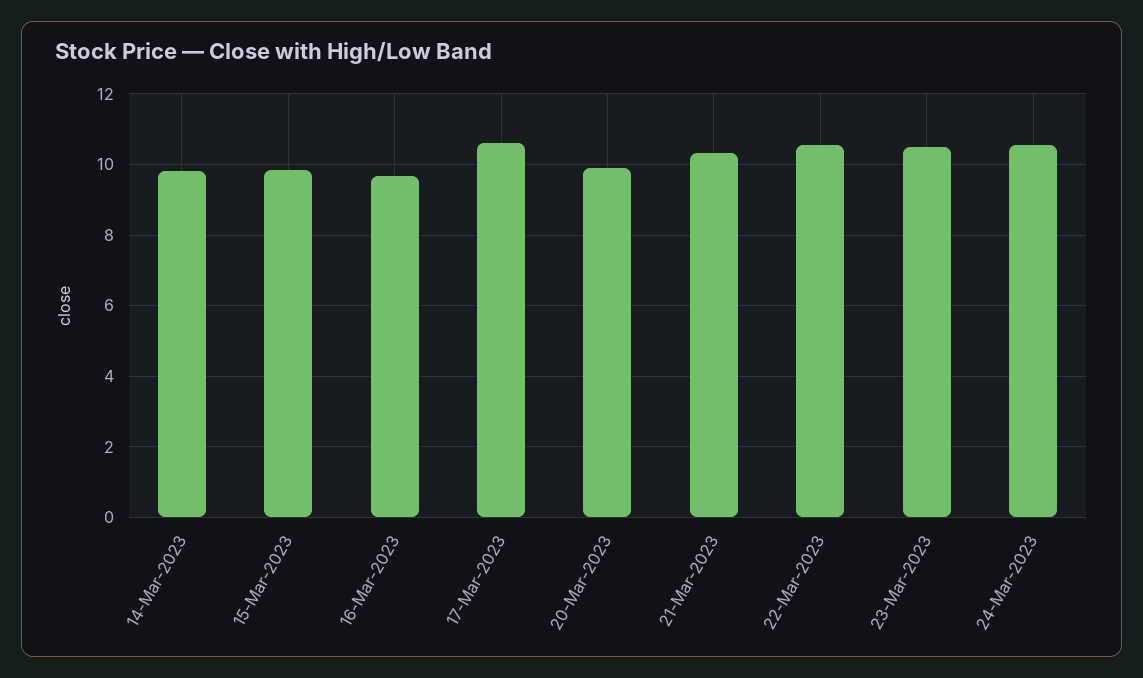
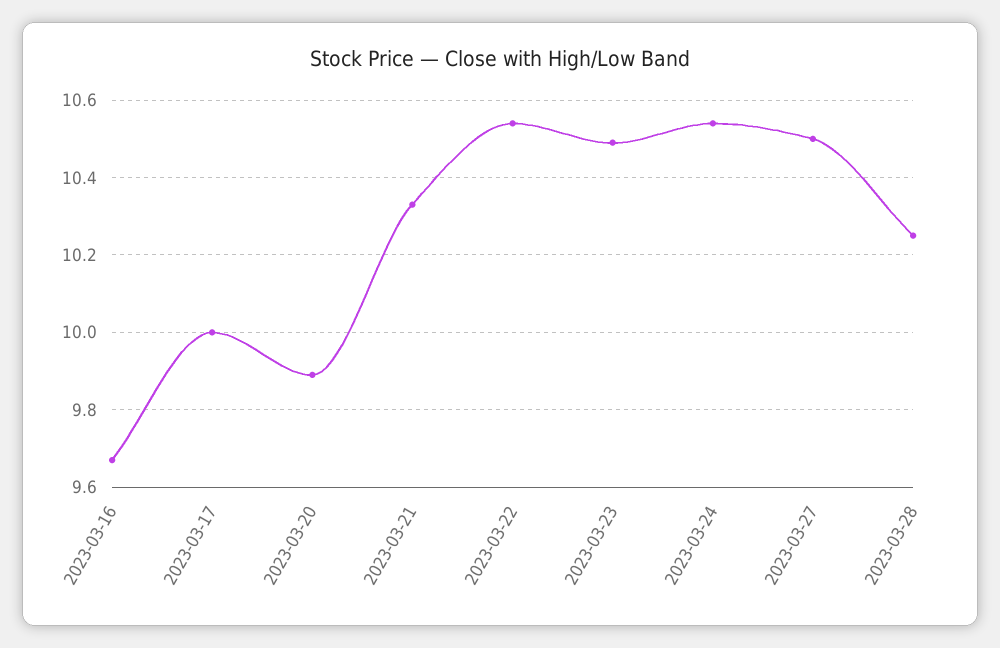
14-Mar-2023: 9.8 -> none
15-Mar-2023: 9.8 -> none
17-Mar-2023: 10.6 -> 10
2023-03-27: none -> 10.5
2023-03-28: none -> 10.25

